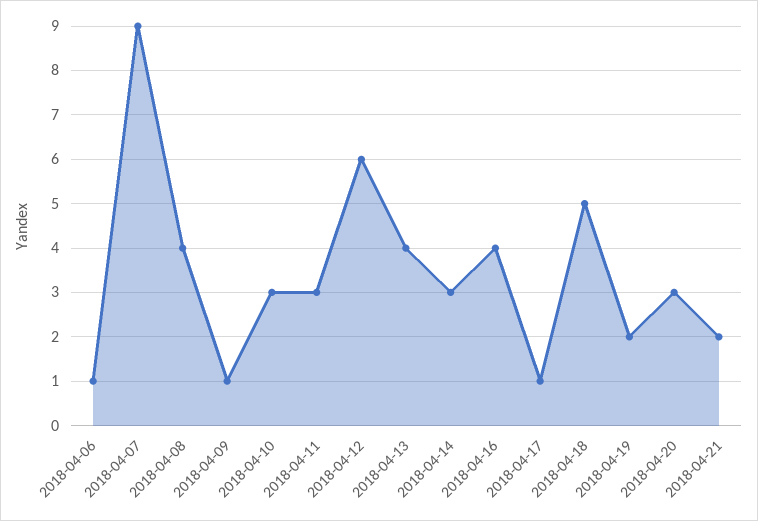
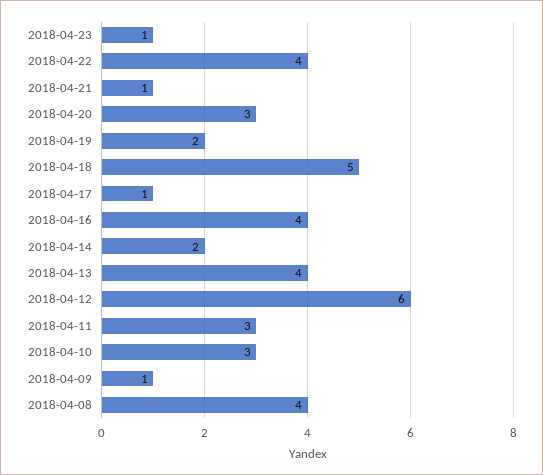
2018-04-06: 1 -> none
2018-04-07: 9 -> none
2018-04-14: 3 -> 2
2018-04-21: 2 -> 1
2018-04-23: none -> 1
2018-04-22: none -> 4

